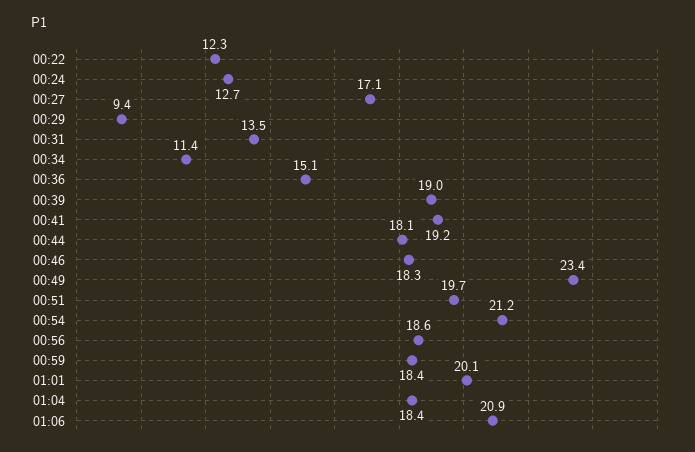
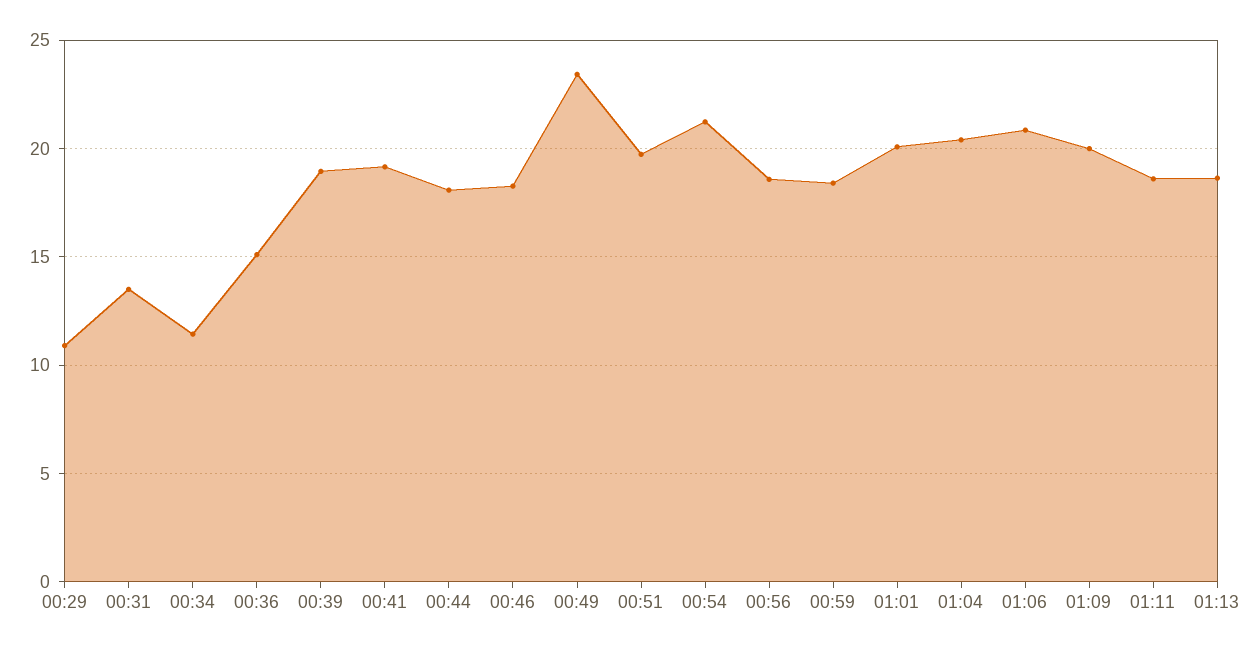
00:22: 12.3 -> none
00:24: 12.7 -> none
00:27: 17.1 -> none
00:29: 9.4 -> 11
01:04: 18.4 -> 20.5
01:09: none -> 20
01:11: none -> 18.5
01:13: none -> 18.5

